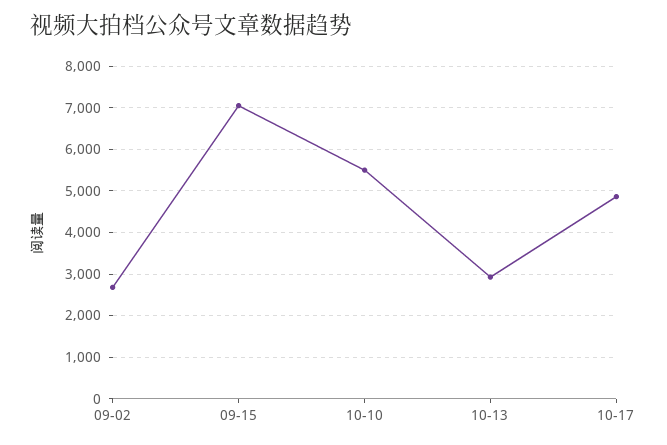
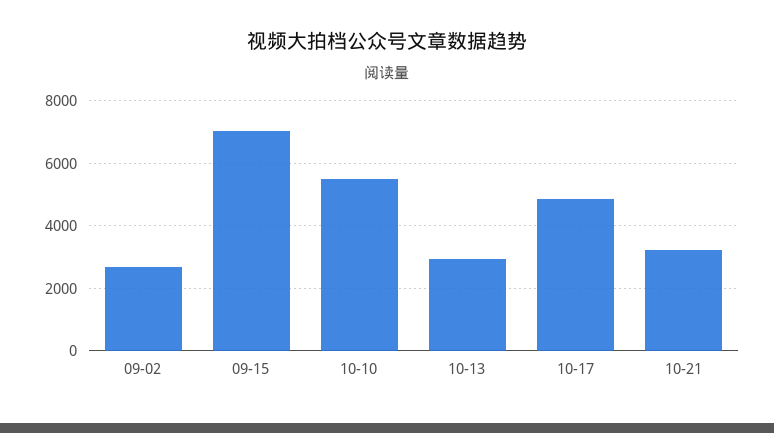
10-21: none -> 3200

